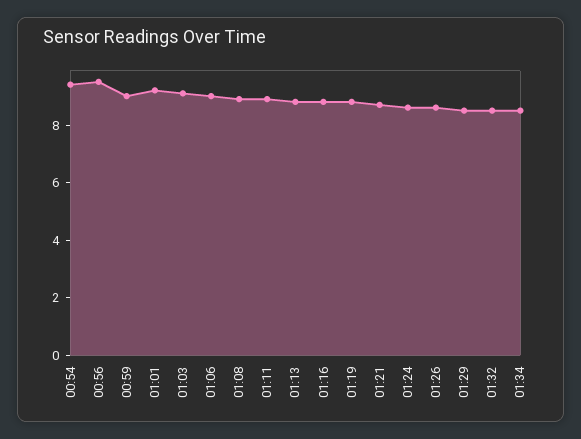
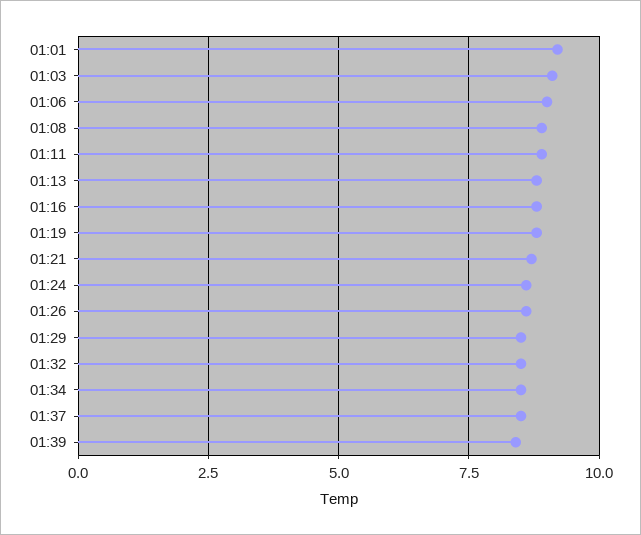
00:54: 9.5 -> none
00:56: 9.5 -> none
00:59: 9 -> none
01:37: none -> 8.5
01:39: none -> 8.5

